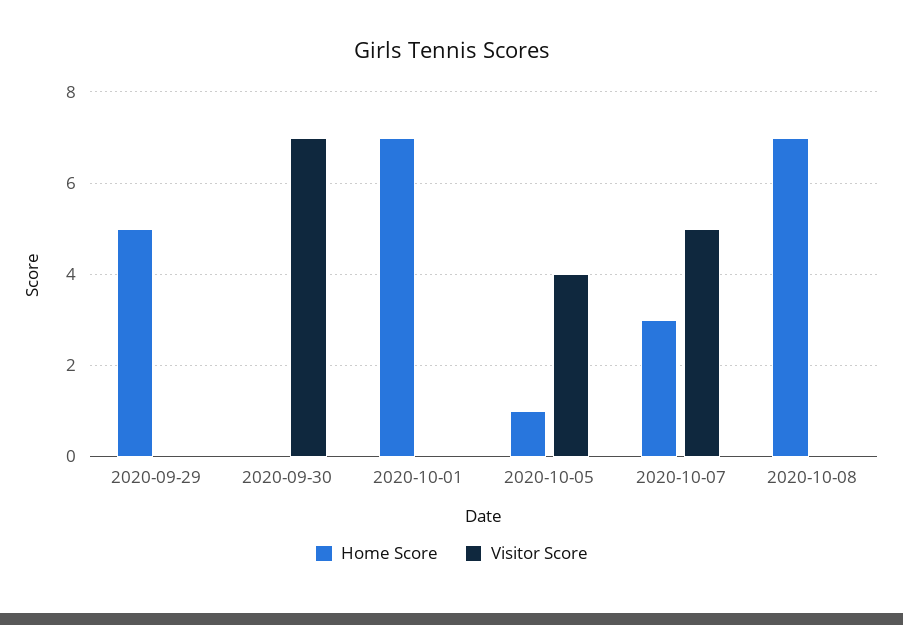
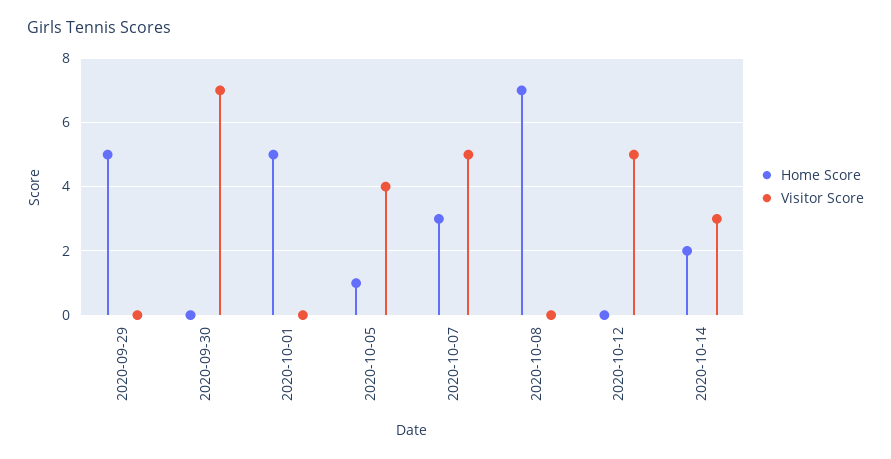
Home Score, 2020-10-01: 7 -> 5
Home Score, 2020-10-12: none -> 0
Visitor Score, 2020-10-12: none -> 5
Home Score, 2020-10-14: none -> 2
Visitor Score, 2020-10-14: none -> 3

